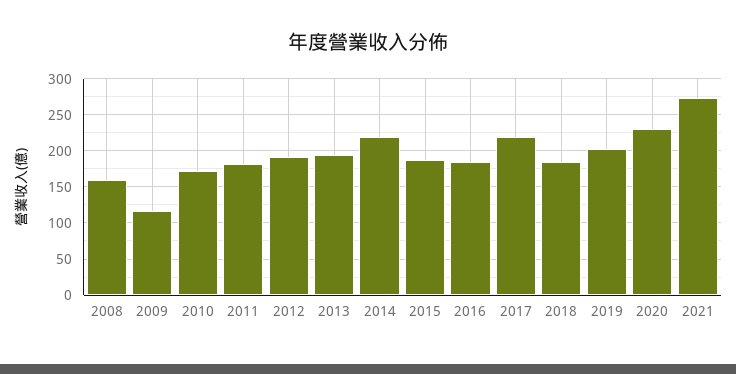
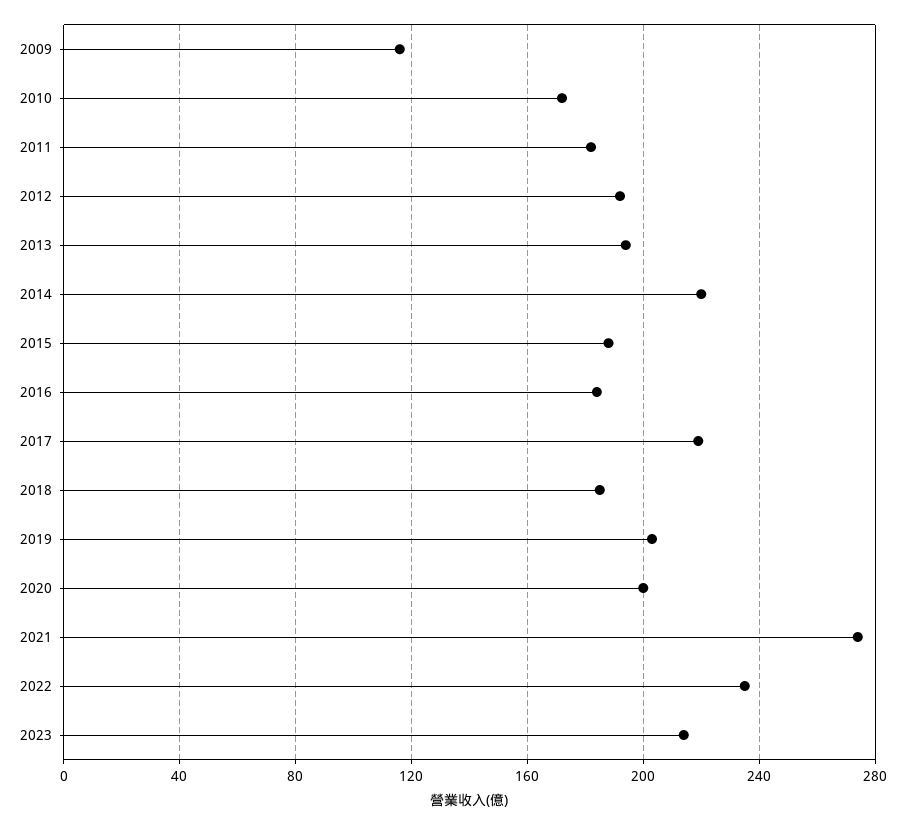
2008: 160 -> none
2020: 230 -> 200
2022: none -> 235
2023: none -> 215

